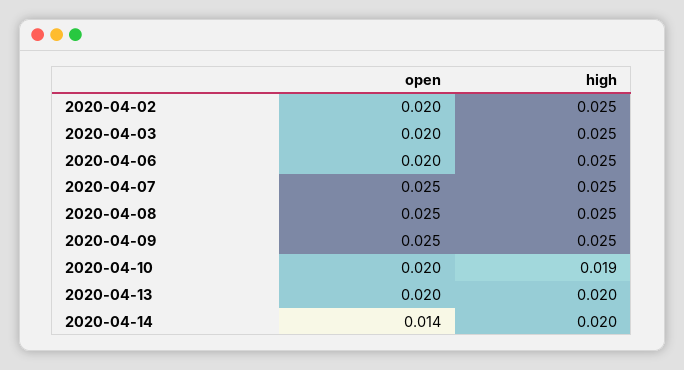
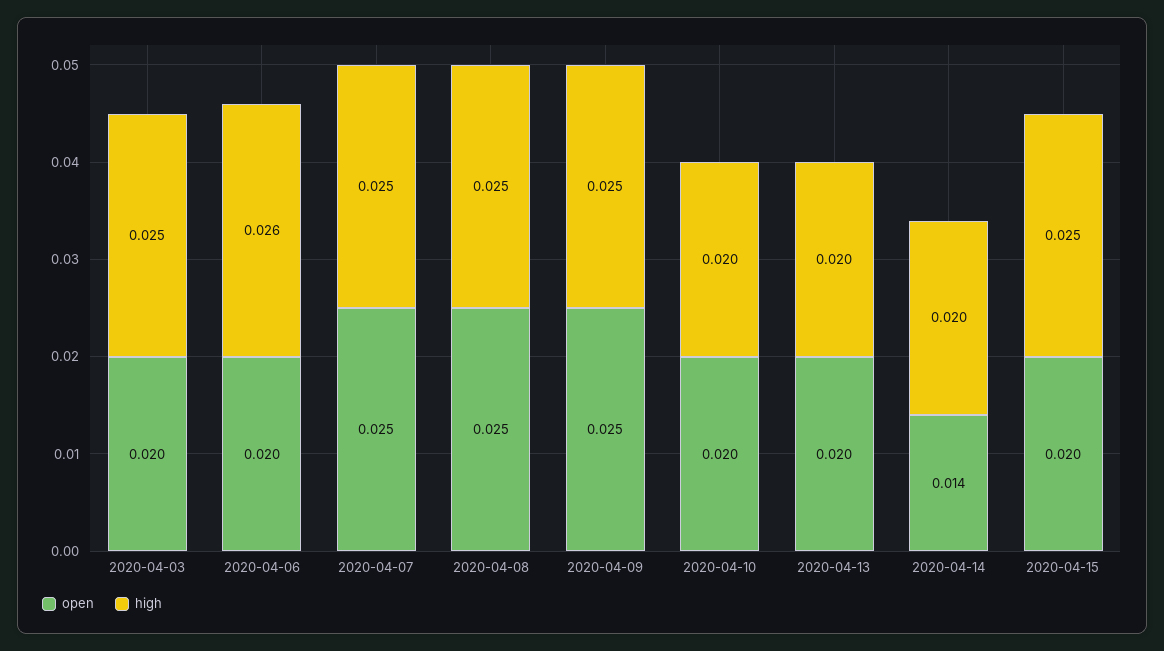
open, 2020-04-02: 0.02 -> none
high, 2020-04-02: 0.025 -> none
high, 2020-04-06: 0.025 -> 0.026
high, 2020-04-10: 0.019 -> 0.02
open, 2020-04-15: none -> 0.02
high, 2020-04-15: none -> 0.025

